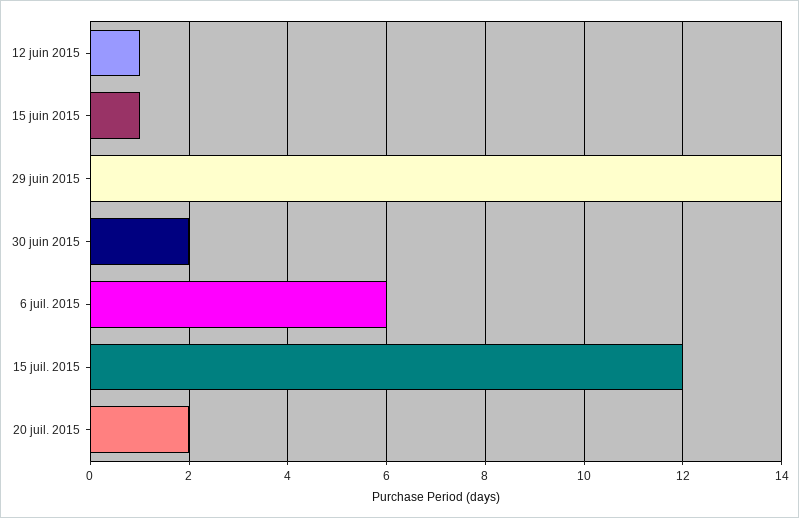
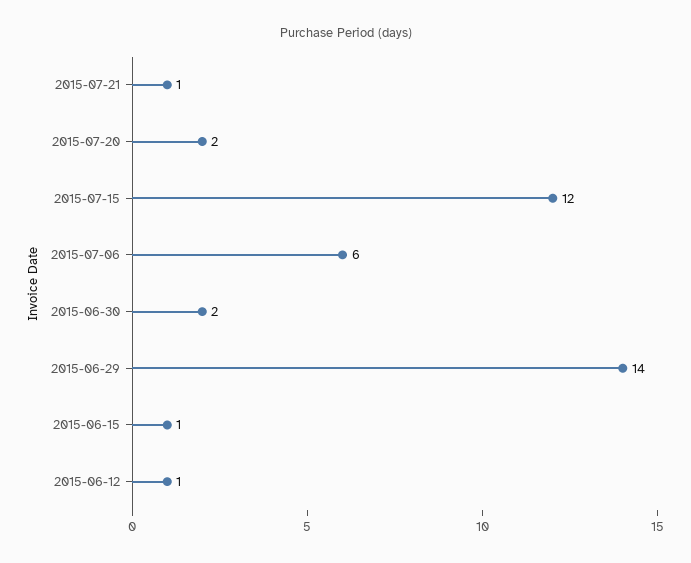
2015-07-21: none -> 1

